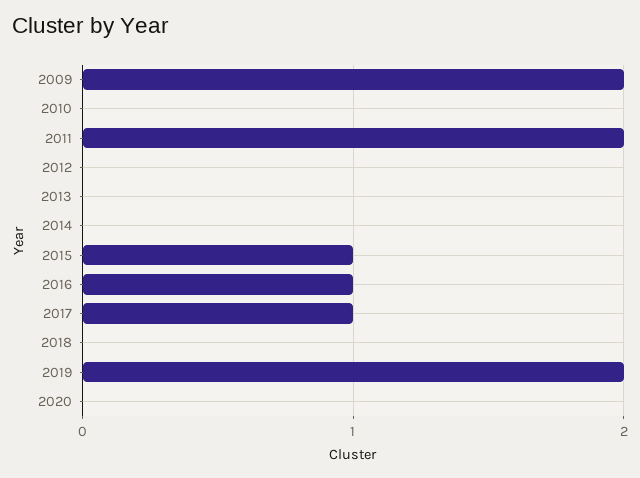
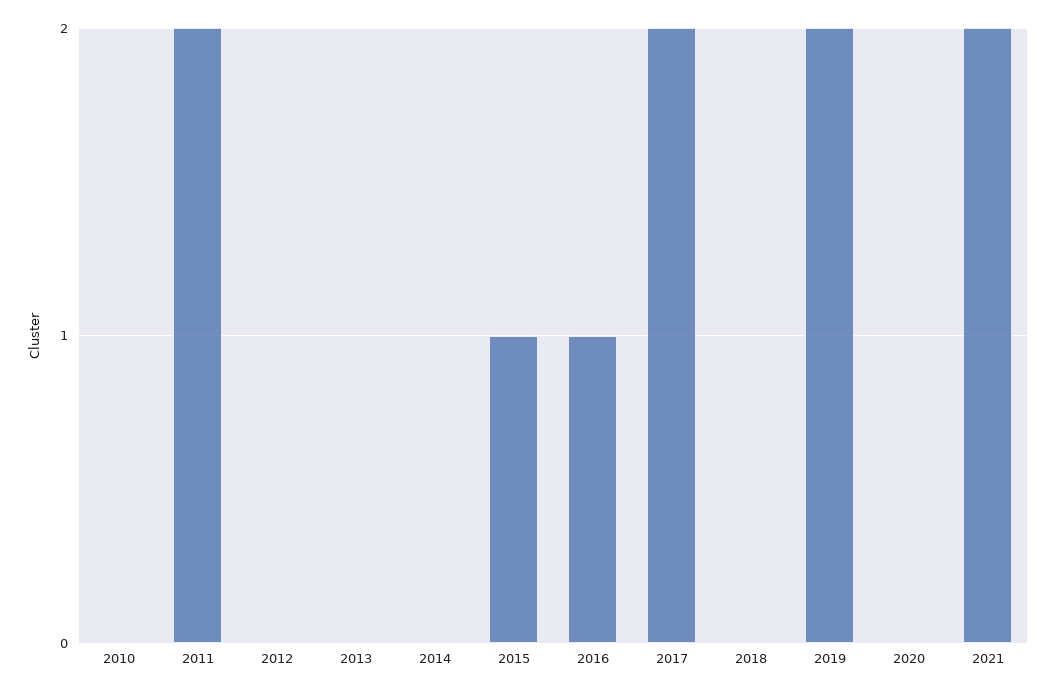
2009: 2 -> none
2017: 1 -> 2
2021: none -> 2

